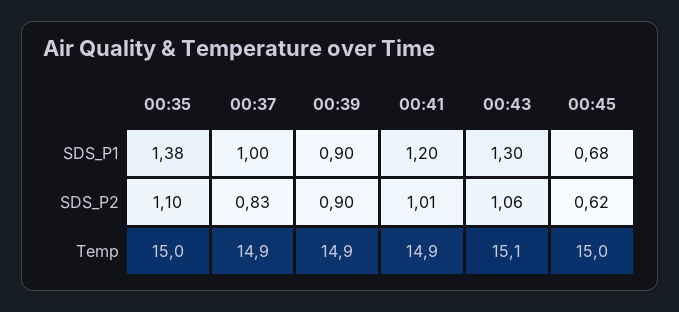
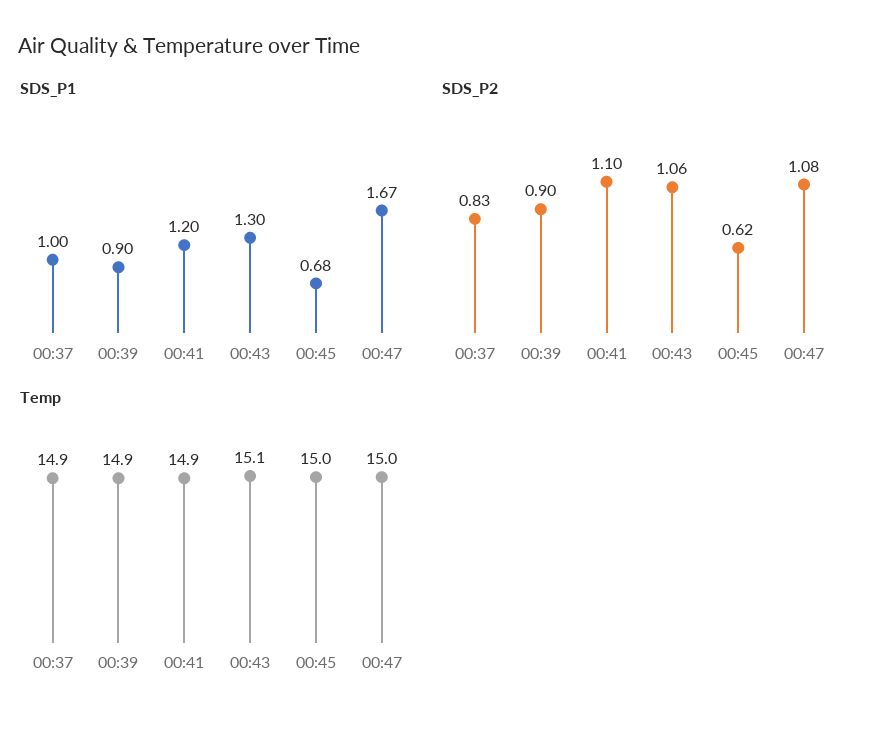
SDS_P1, 00:35: 1.38 -> none
SDS_P2, 00:35: 1.1 -> none
SDS_P2, 00:41: 1.01 -> 1.1
Temp, 00:35: 15 -> none
SDS_P1, 00:47: none -> 1.67
SDS_P2, 00:47: none -> 1.08
Temp, 00:47: none -> 15

